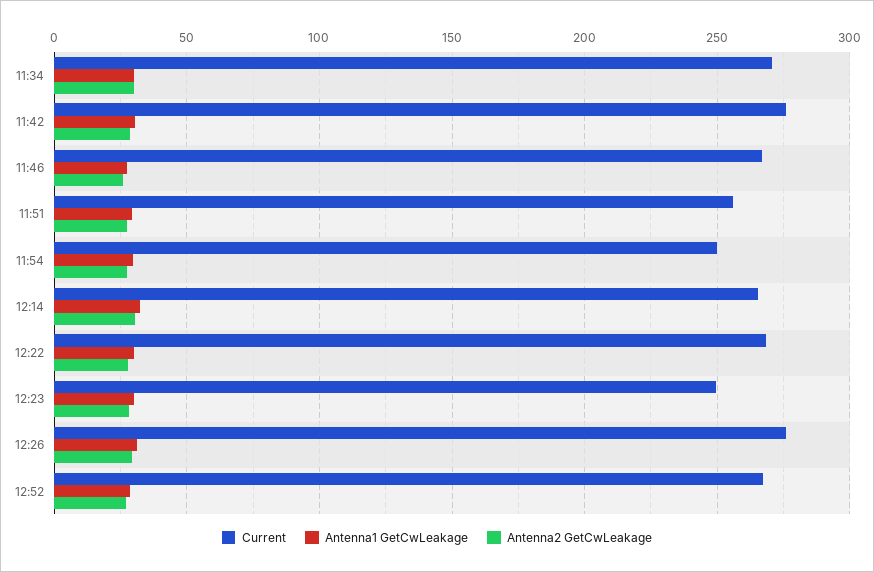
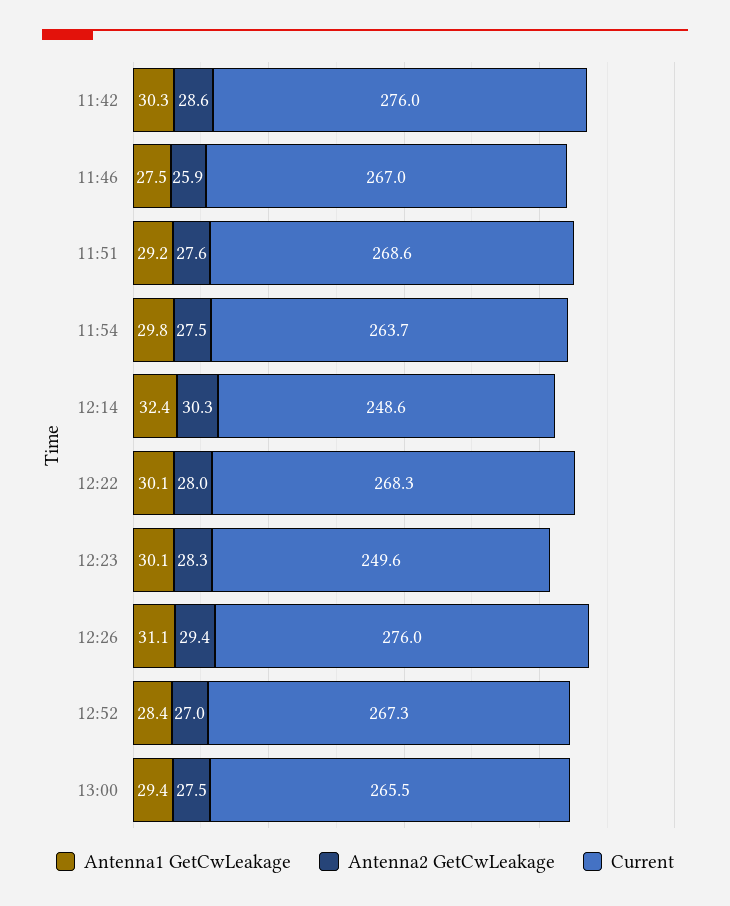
Current, 11:34: 270 -> none
Antenna1 GetCwLeakage, 11:34: 30 -> none
Antenna2 GetCwLeakage, 11:34: 30 -> none
Current, 11:51: 255 -> 268.6
Current, 11:54: 250 -> 263.7
Current, 12:14: 265 -> 248.6
Antenna1 GetCwLeakage, 13:00: none -> 29.4
Antenna2 GetCwLeakage, 13:00: none -> 27.5
Current, 13:00: none -> 265.5

